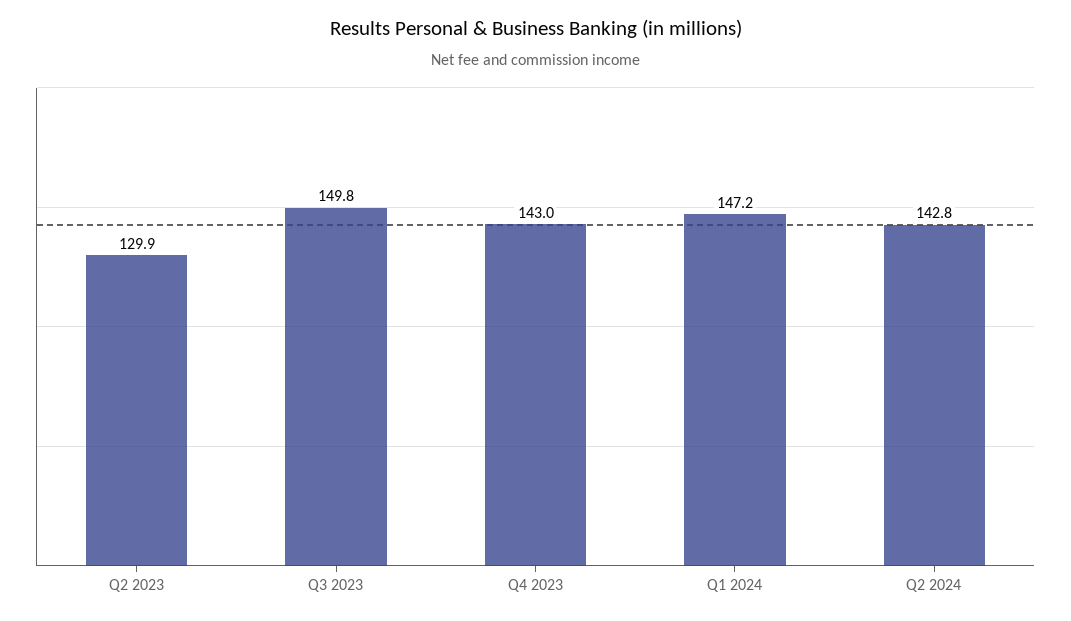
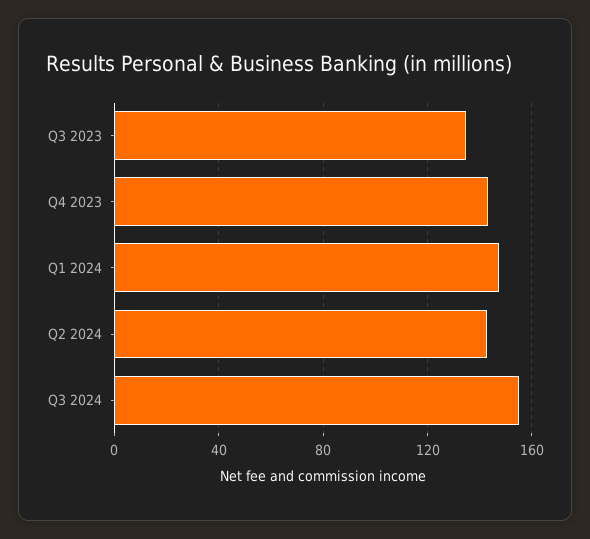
Q2 2023: 129.9 -> none
Q3 2023: 149.8 -> 135
Q3 2024: none -> 155

